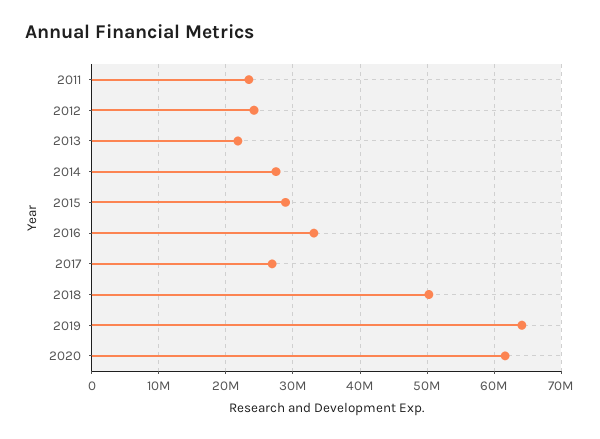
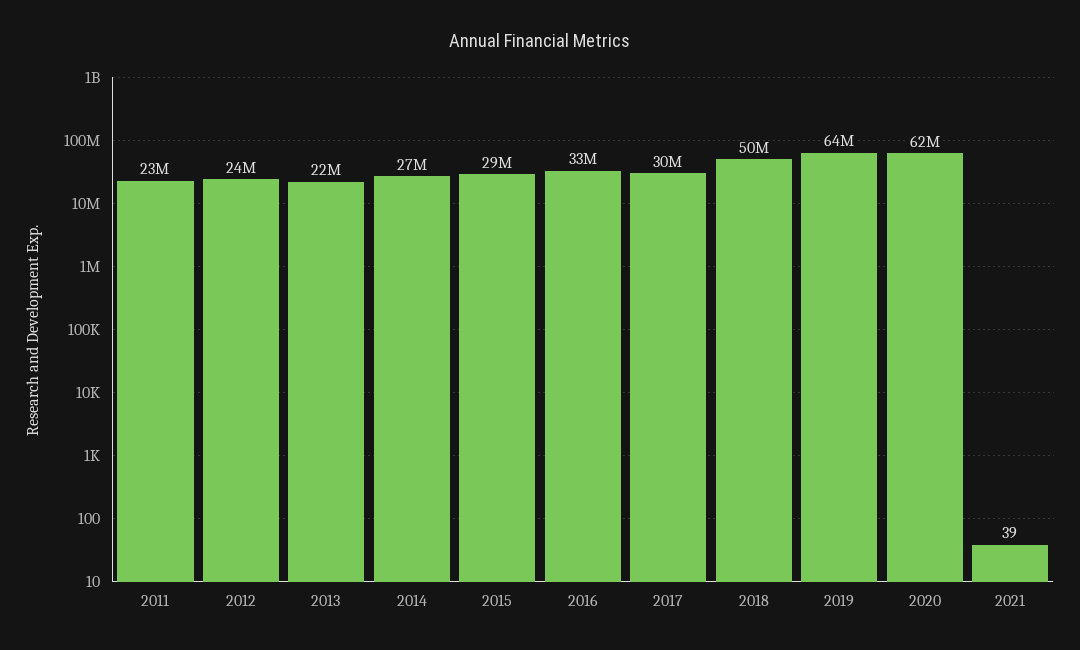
2017: 27000000 -> 30000000
2021: none -> 39

